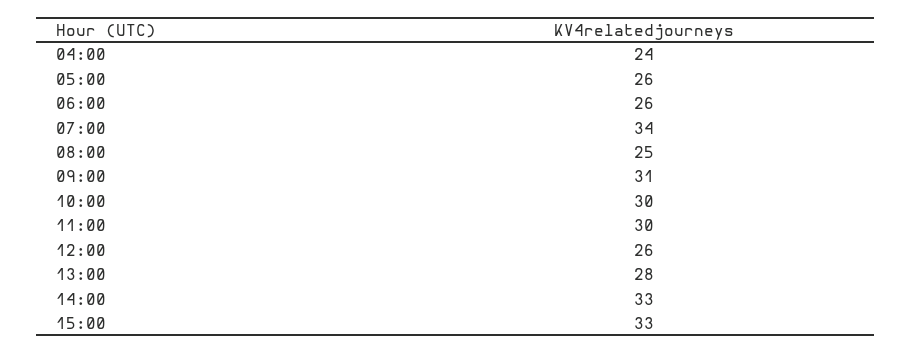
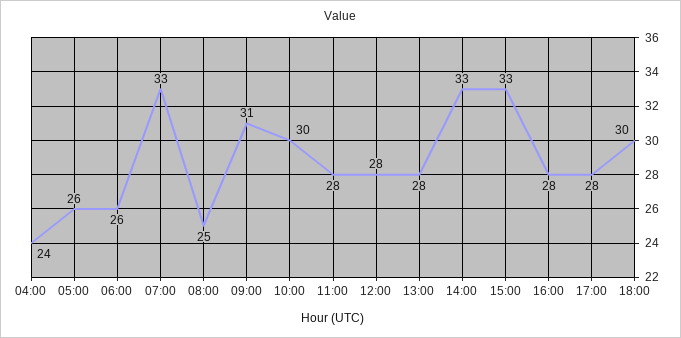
07:00: 34 -> 33
11:00: 30 -> 28
12:00: 26 -> 28
16:00: none -> 28
17:00: none -> 28
18:00: none -> 30

